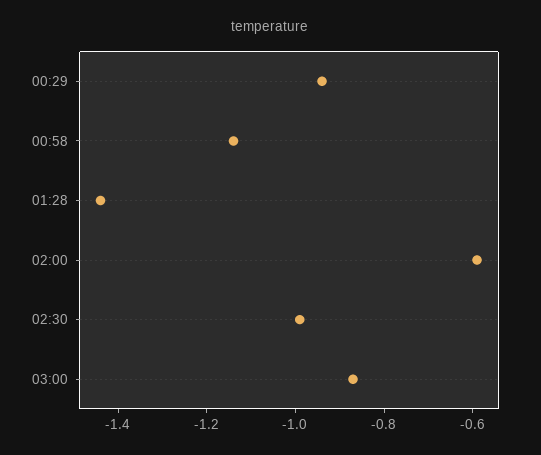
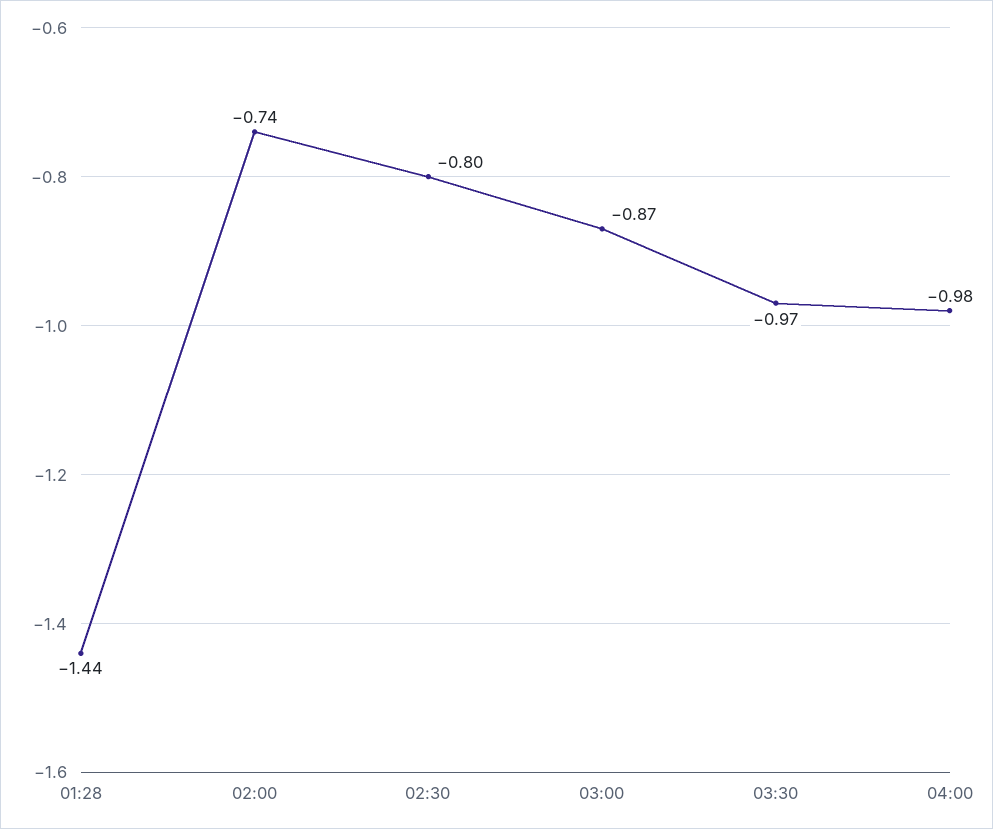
00:29: -0.95 -> none
00:58: -1.15 -> none
02:00: -0.6 -> -0.74
02:30: -1 -> -0.8
03:30: none -> -0.97
04:00: none -> -0.98

